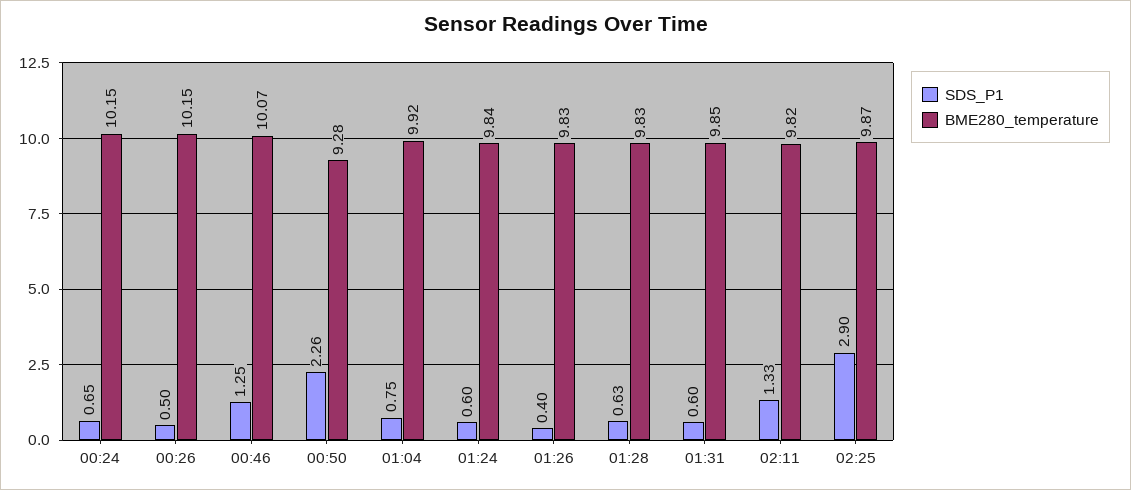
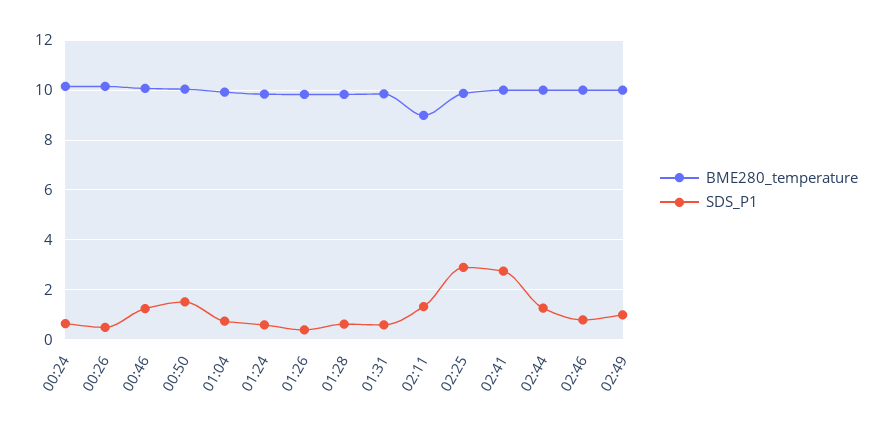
SDS_P1, 00:50: 2.26 -> 1.5
BME280_temperature, 00:50: 9.28 -> 10
BME280_temperature, 02:11: 9.82 -> 9
BME280_temperature, 02:41: none -> 10
SDS_P1, 02:41: none -> 2.75
BME280_temperature, 02:44: none -> 10
SDS_P1, 02:44: none -> 1.25
BME280_temperature, 02:46: none -> 10
SDS_P1, 02:46: none -> 0.75
BME280_temperature, 02:49: none -> 10
SDS_P1, 02:49: none -> 1

